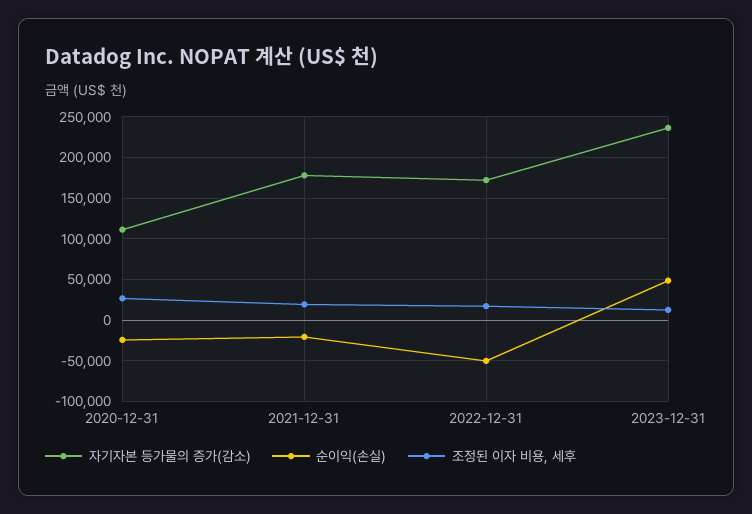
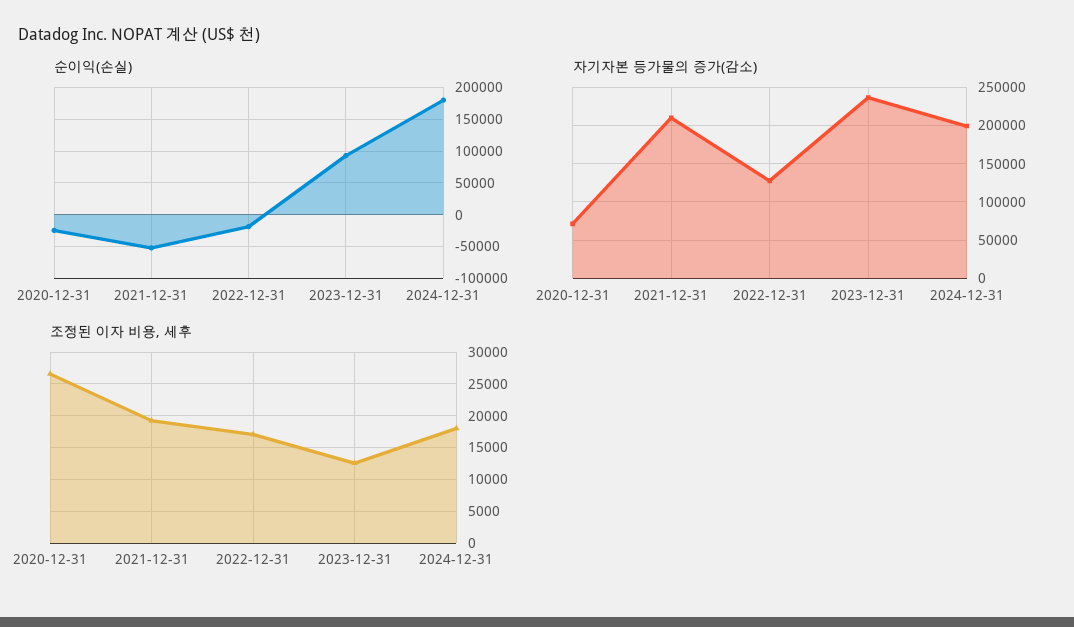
자기자본 등가물의 증가(감소), 2020-12-31: 110000 -> 70000
자기자본 등가물의 증가(감소), 2021-12-31: 180000 -> 210000
순이익(손실), 2021-12-31: -20000 -> -50000
자기자본 등가물의 증가(감소), 2022-12-31: 170000 -> 130000
순이익(손실), 2022-12-31: -50000 -> -20000
순이익(손실), 2023-12-31: 50000 -> 90000
순이익(손실), 2024-12-31: none -> 180000
자기자본 등가물의 증가(감소), 2024-12-31: none -> 200000
조정된 이자 비용, 세후, 2024-12-31: none -> 18000

